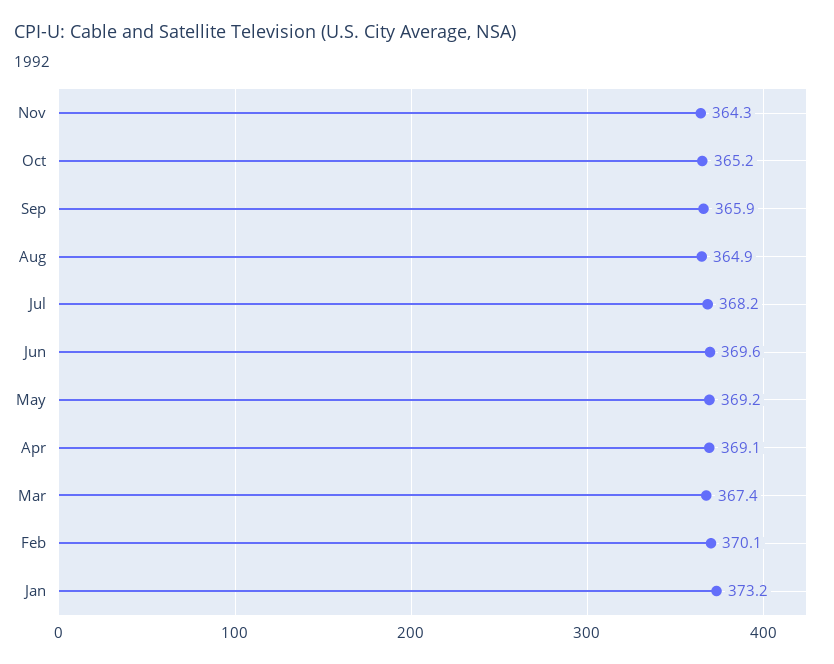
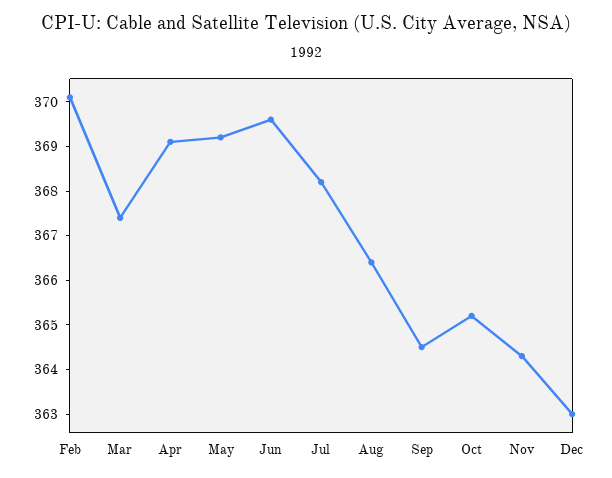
Sep: 365.9 -> 364.5
Aug: 364.9 -> 366.5
Jan: 373.2 -> none
Dec: none -> 363

